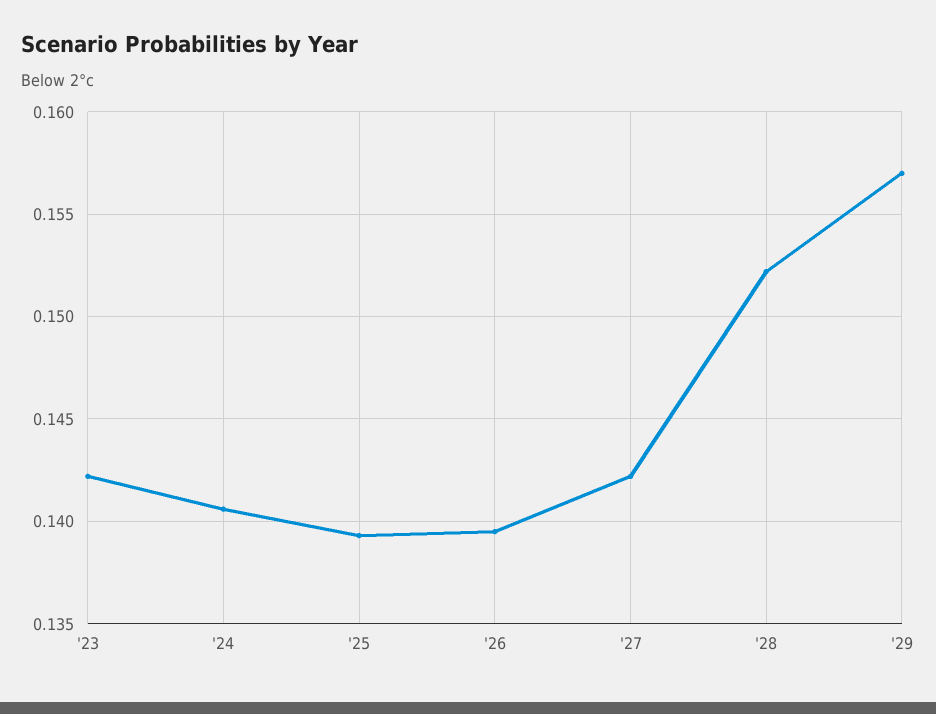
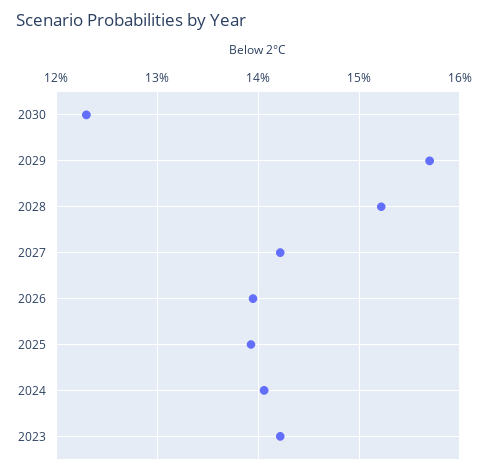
2030: none -> 0.123

